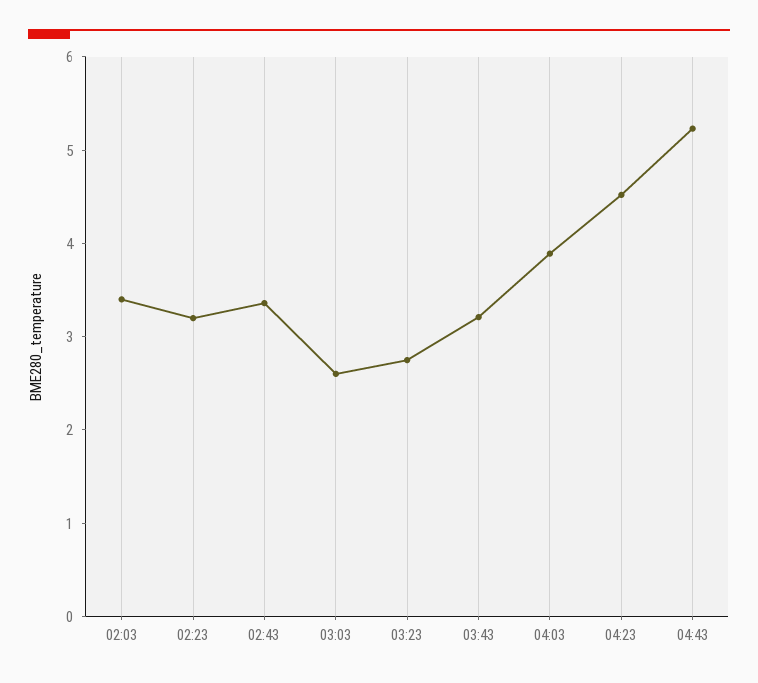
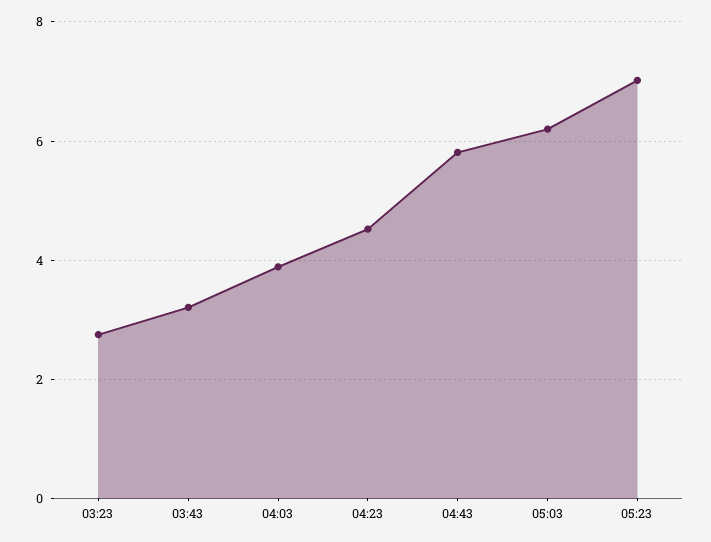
02:03: 3.4 -> none
02:23: 3.2 -> none
02:43: 3.4 -> none
03:03: 2.6 -> none
04:43: 5.2 -> 5.8
05:03: none -> 6.2
05:23: none -> 7

